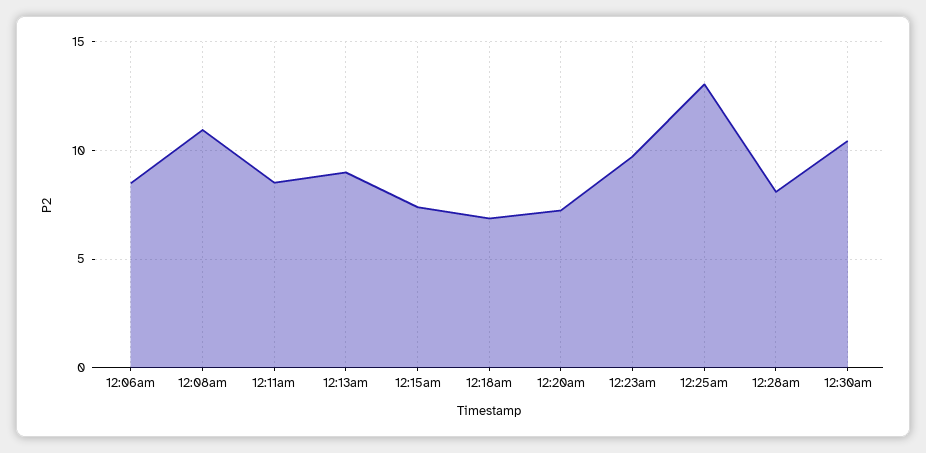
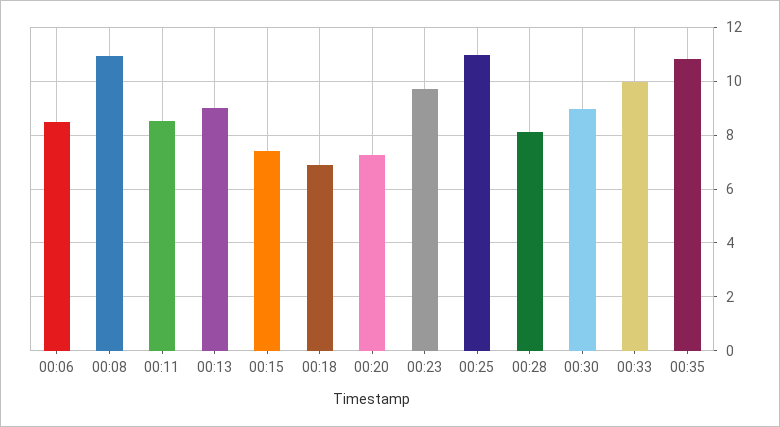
12:25am: 13 -> 11
12:30am: 10.5 -> 9
00:33: none -> 10
00:35: none -> 10.75

